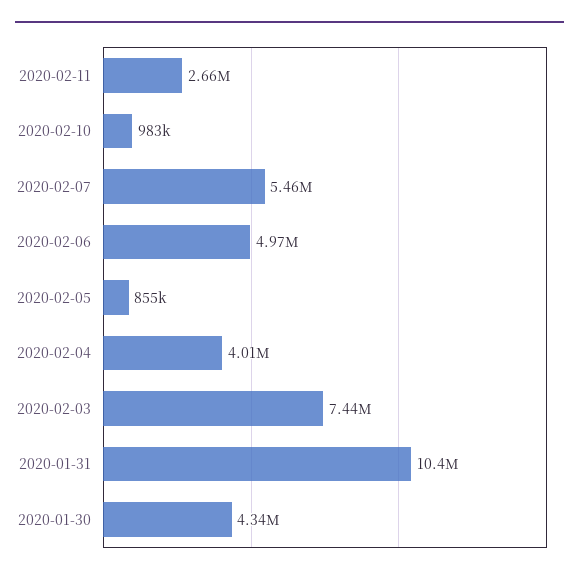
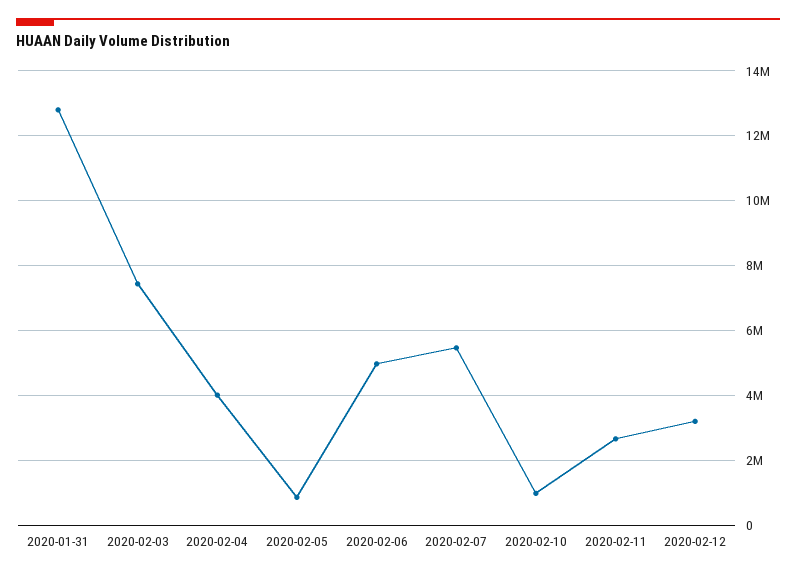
2020-01-31: 10400000 -> 12800000
2020-01-30: 4340000 -> none
2020-02-12: none -> 3200000

